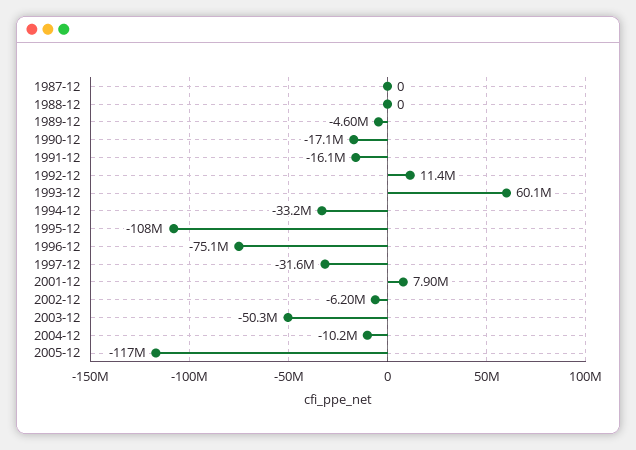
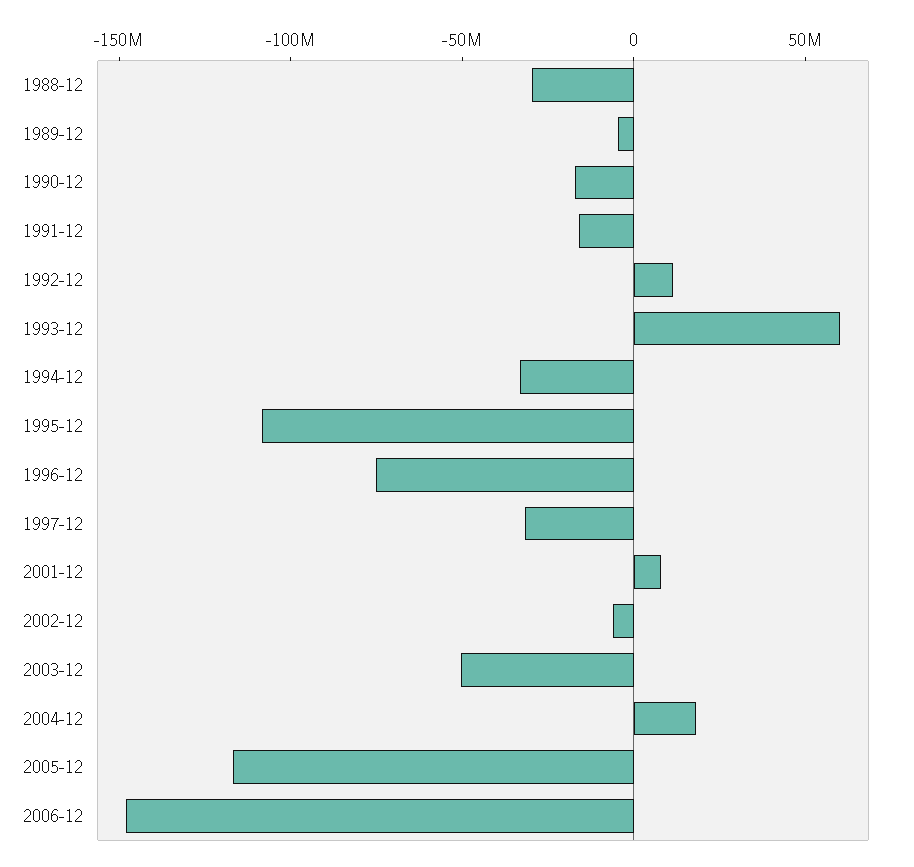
1987-12: 0 -> none
1988-12: 0 -> -30000000
2004-12: -10200000 -> 20000000
2006-12: none -> -150000000

